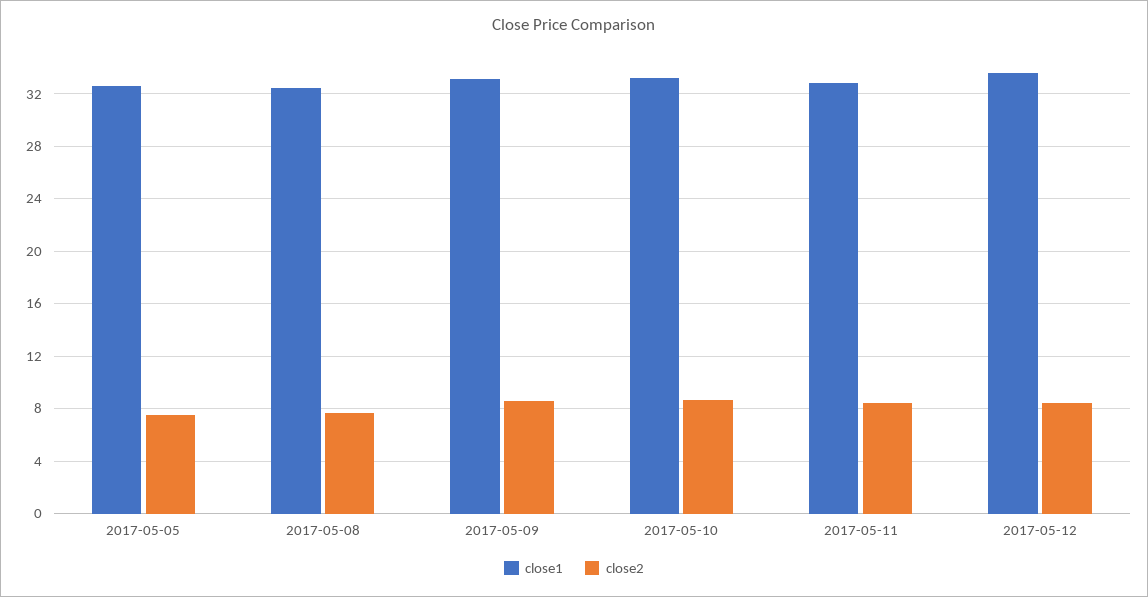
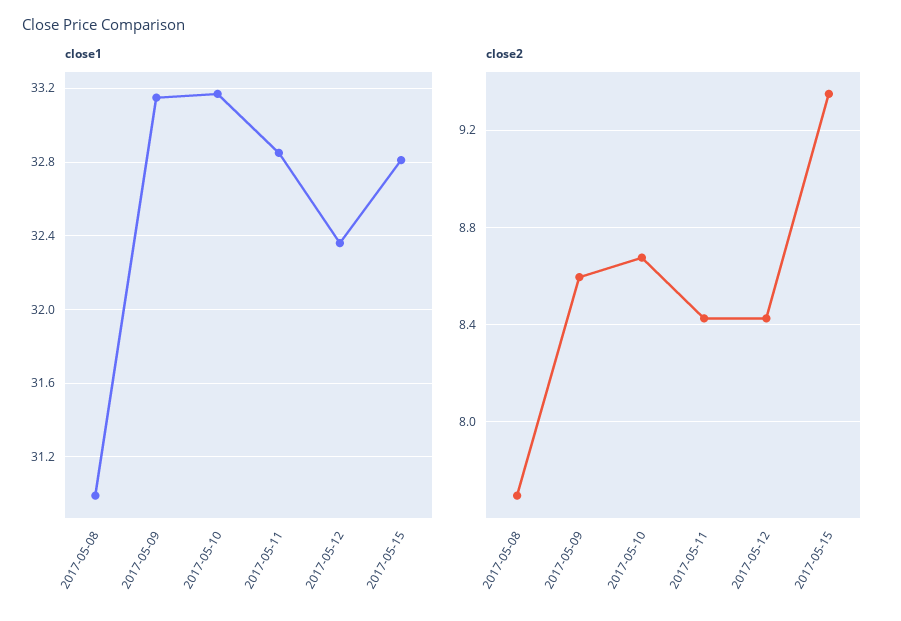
close1, 2017-05-05: 32.5 -> none
close2, 2017-05-05: 7.5 -> none
close1, 2017-05-08: 32.5 -> 31
close1, 2017-05-12: 33.5 -> 32.35
close1, 2017-05-15: none -> 32.8
close2, 2017-05-15: none -> 9.35

